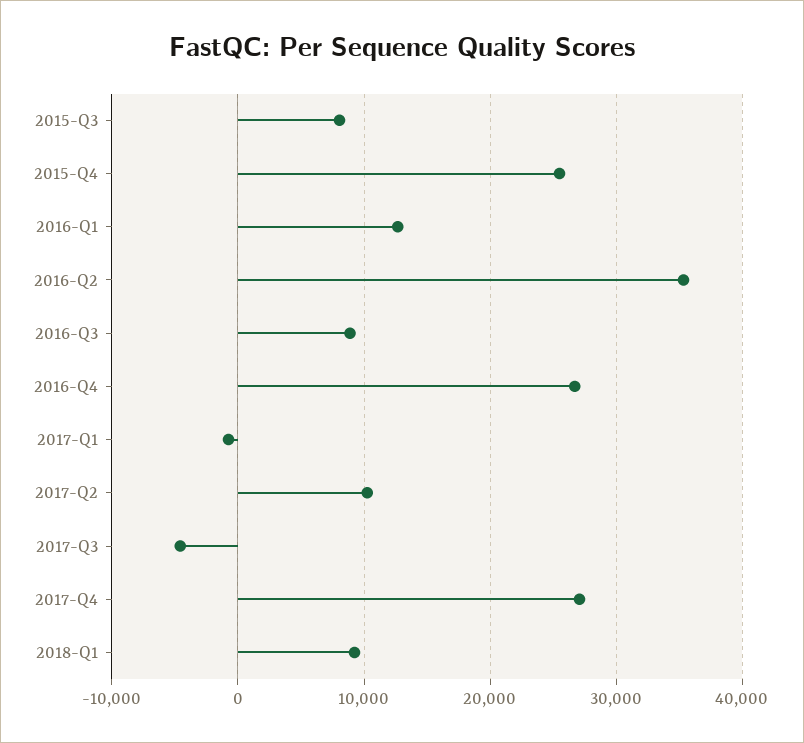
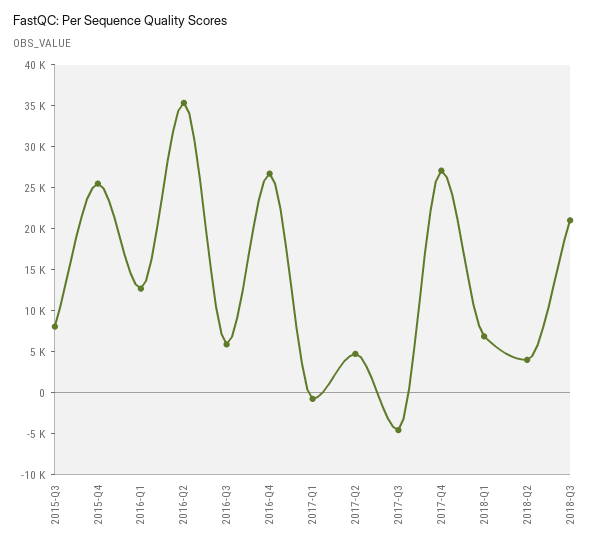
2016-Q3: 9000 -> 6000
2017-Q2: 10000 -> 5000
2018-Q1: 9000 -> 7000
2018-Q2: none -> 4000
2018-Q3: none -> 21000

